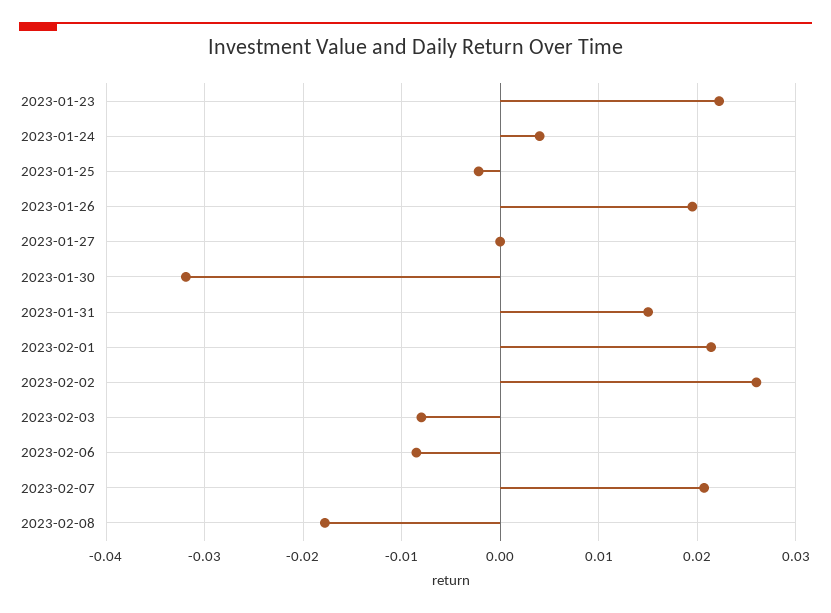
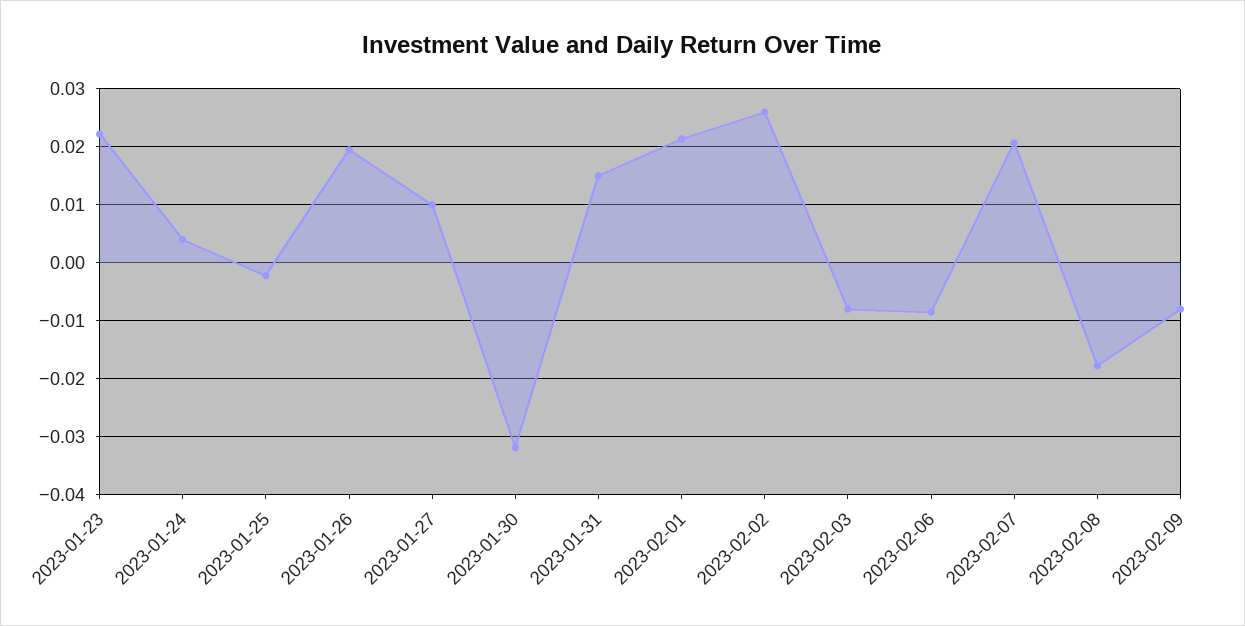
2023-01-27: 0 -> 0.01
2023-02-09: none -> -0.008

